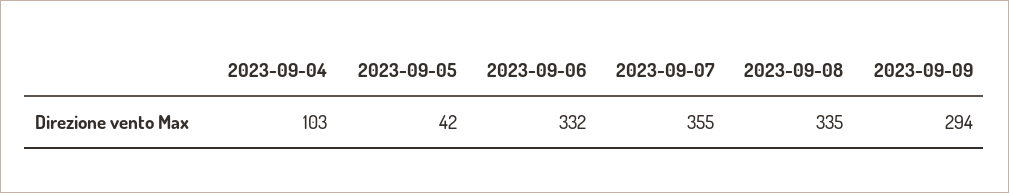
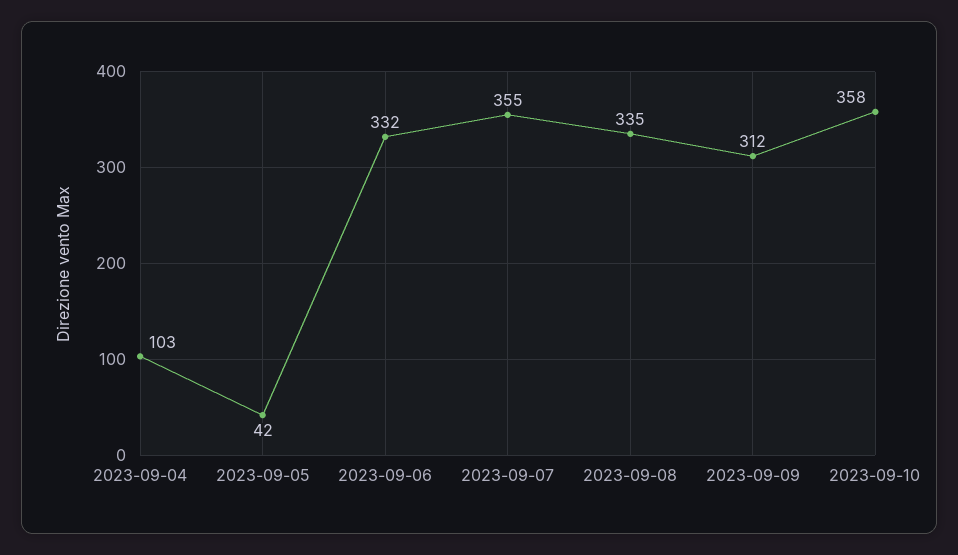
2023-09-09: 294 -> 312
2023-09-10: none -> 358

